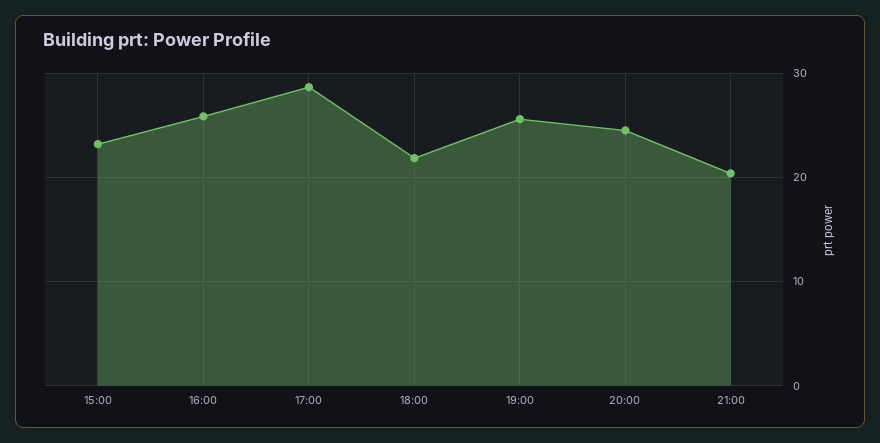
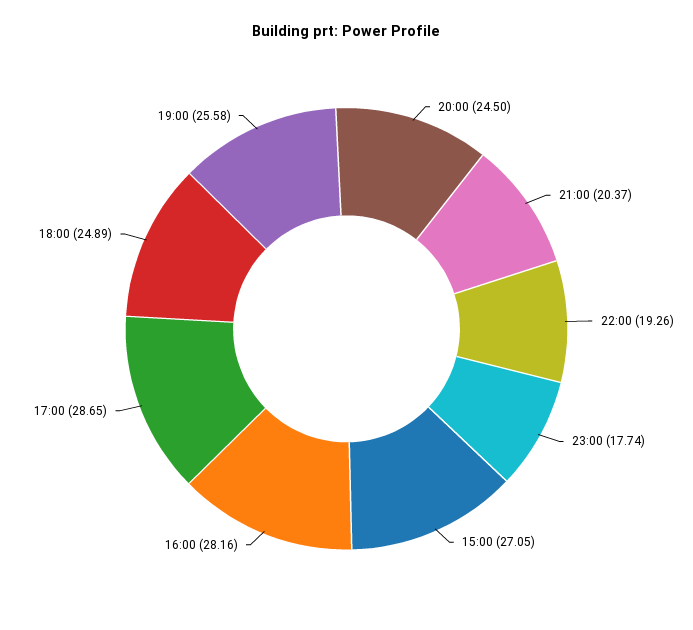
15:00: 23 -> 27.05
16:00: 26 -> 28.16
18:00: 22 -> 24.89
22:00: none -> 19.26
23:00: none -> 17.74

